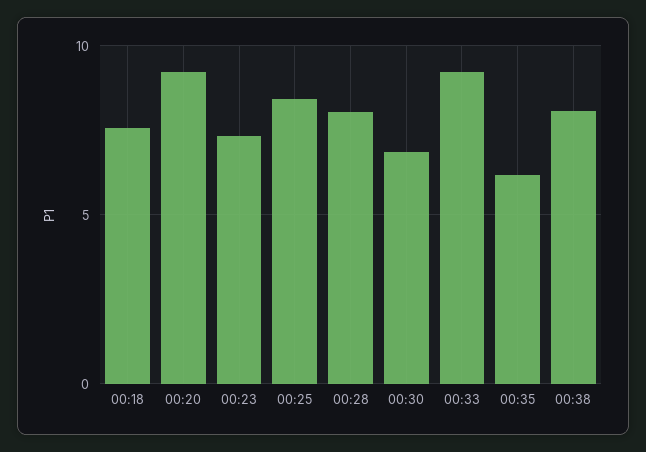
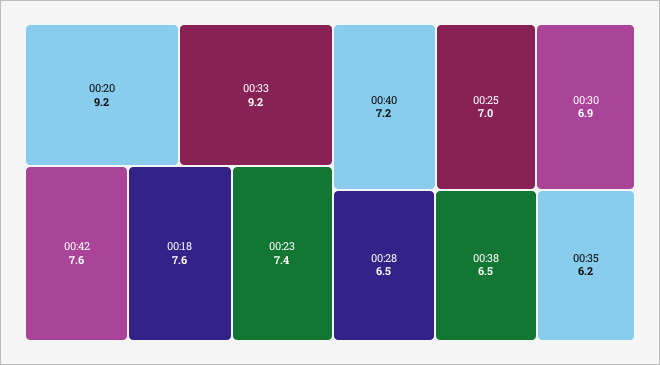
00:25: 8.5 -> 7
00:28: 8 -> 6.5
00:38: 8 -> 6.5
00:42: none -> 7.6
00:40: none -> 7.2

